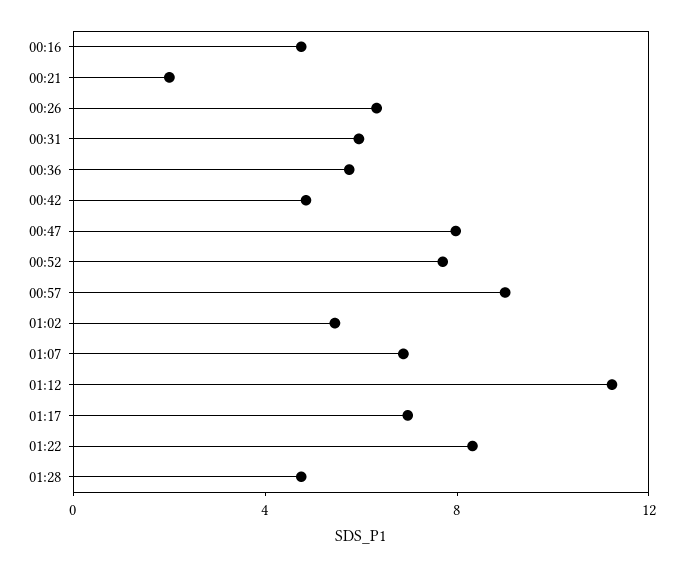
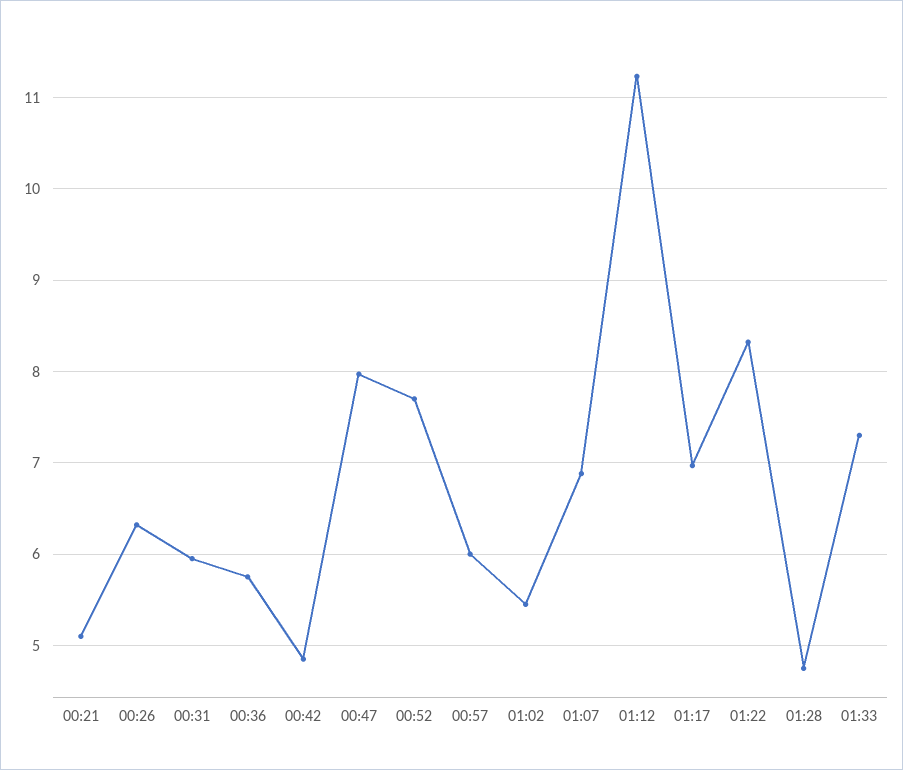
00:16: 5 -> none
00:21: 2 -> 5.1
00:57: 9 -> 6
01:33: none -> 7.3

